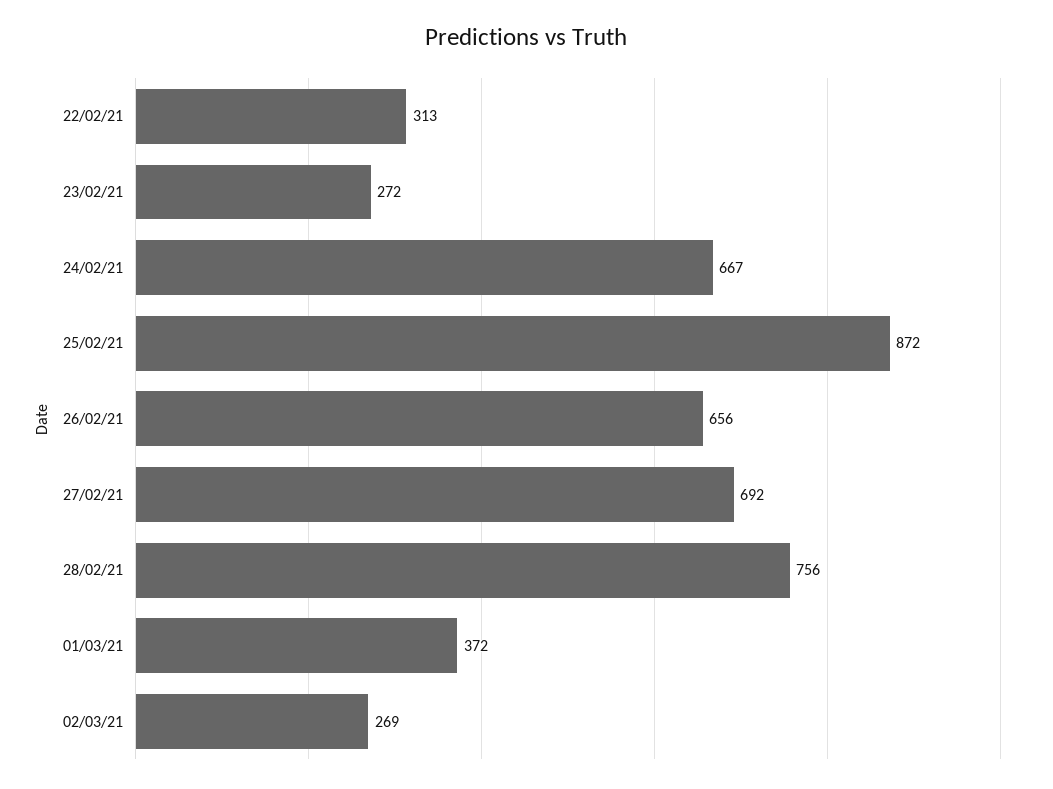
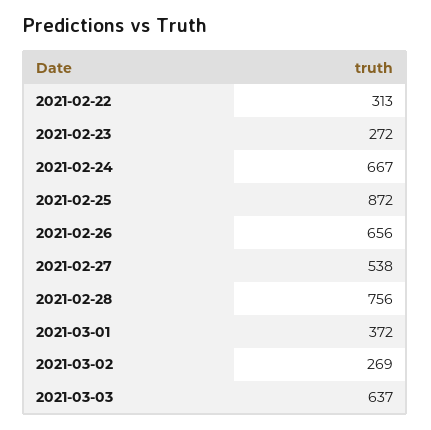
27/02/21: 692 -> 538
2021-03-03: none -> 637

